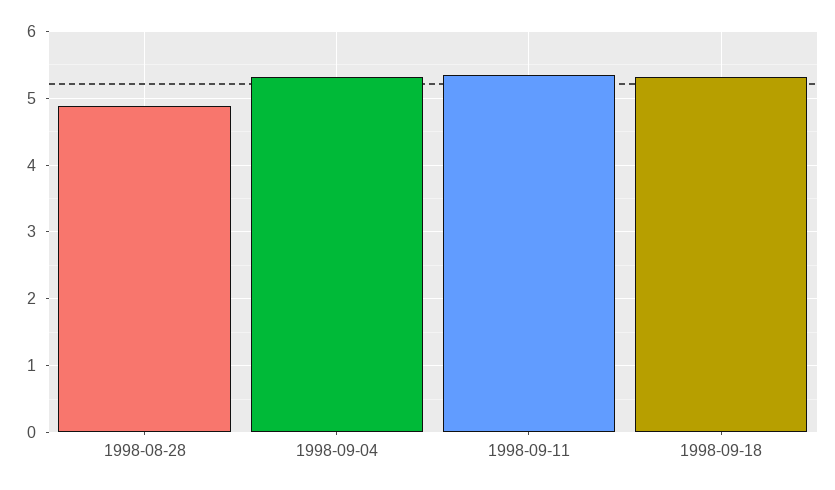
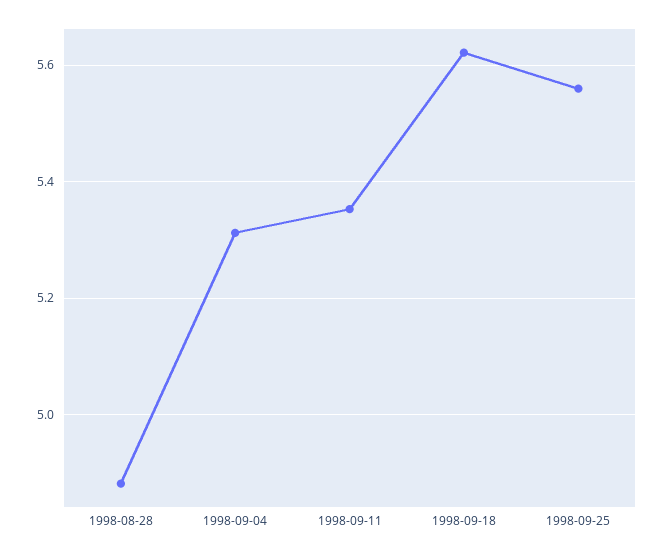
1998-09-18: 5.3 -> 5.62
1998-09-25: none -> 5.56

